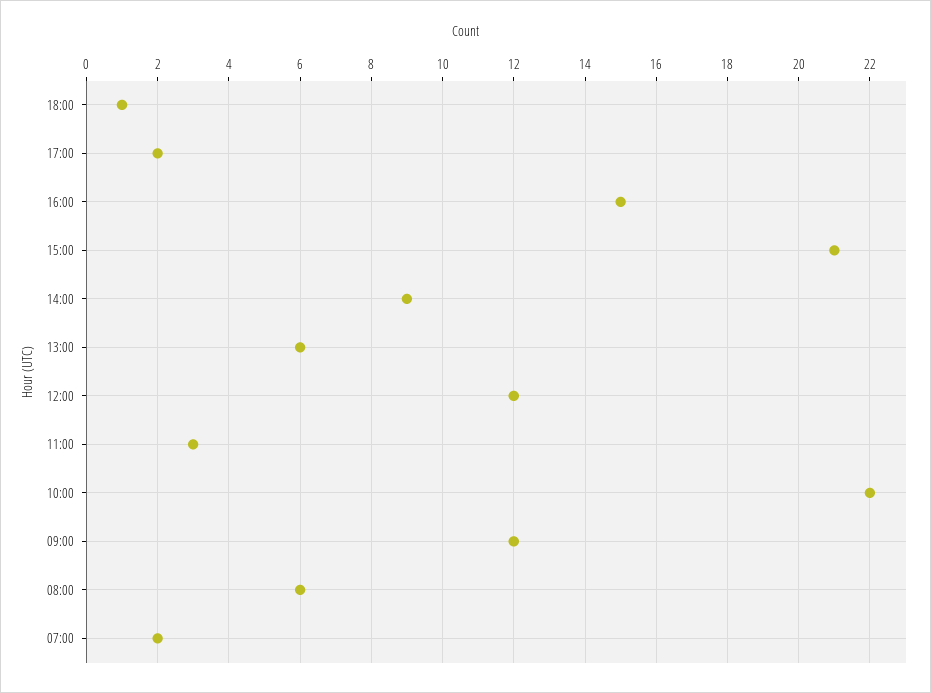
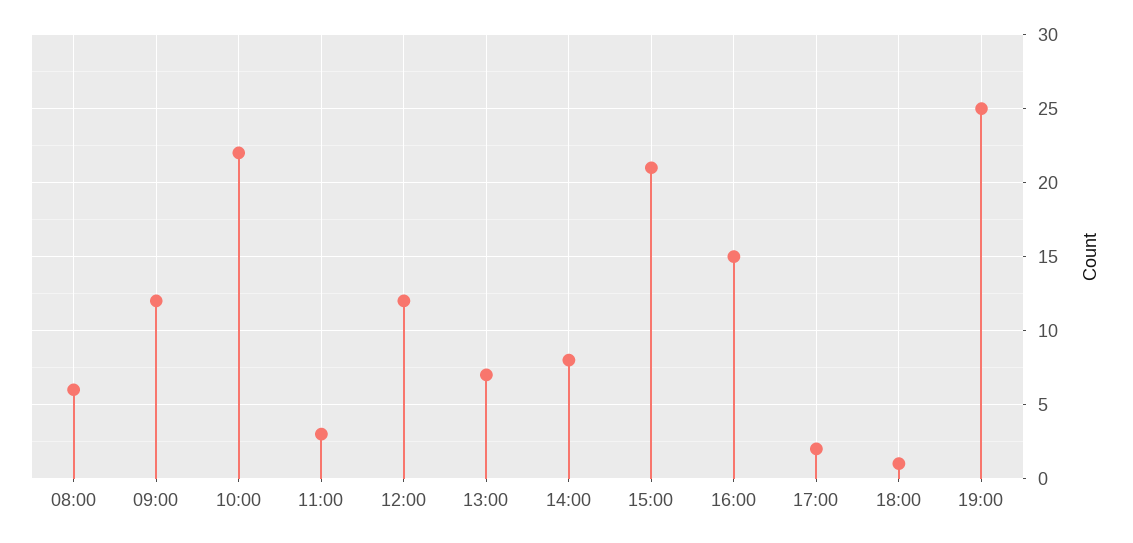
14:00: 9 -> 8
13:00: 6 -> 7
07:00: 2 -> none
19:00: none -> 25

